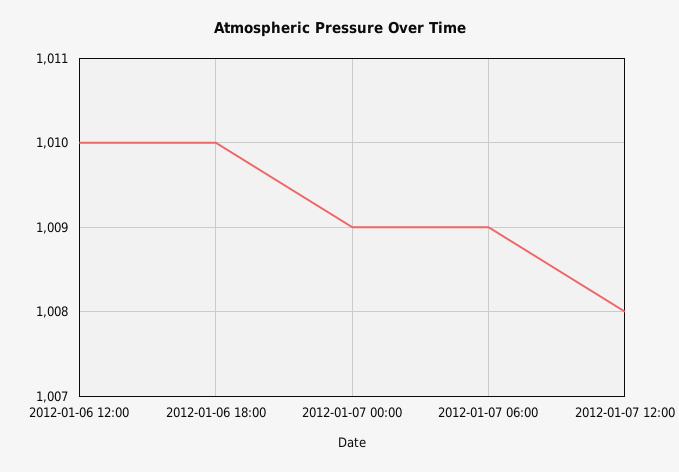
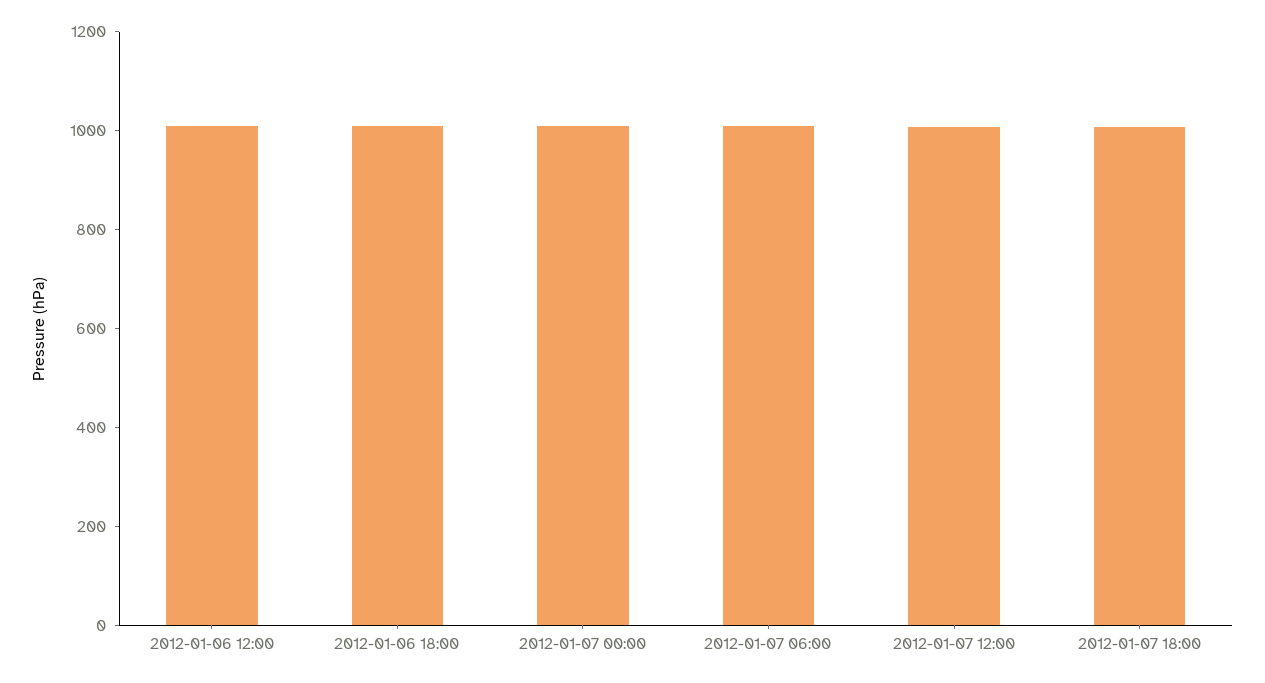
2012-01-07 18:00: none -> 1000

